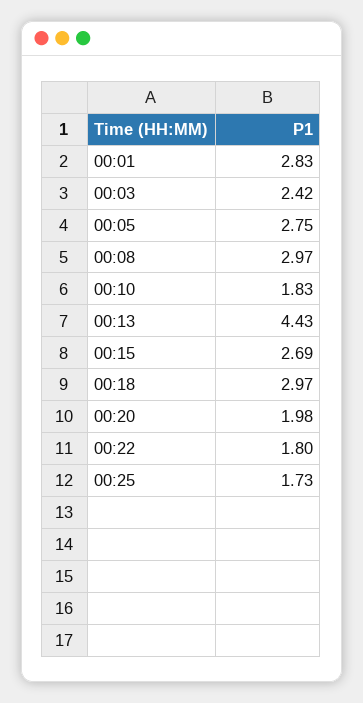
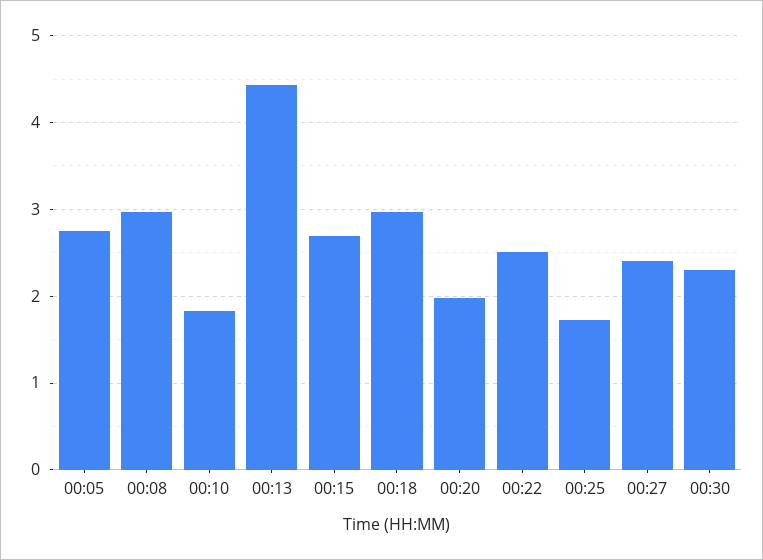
00:01: 2.83 -> none
00:03: 2.42 -> none
00:22: 1.8 -> 2.5
00:27: none -> 2.4
00:30: none -> 2.3

